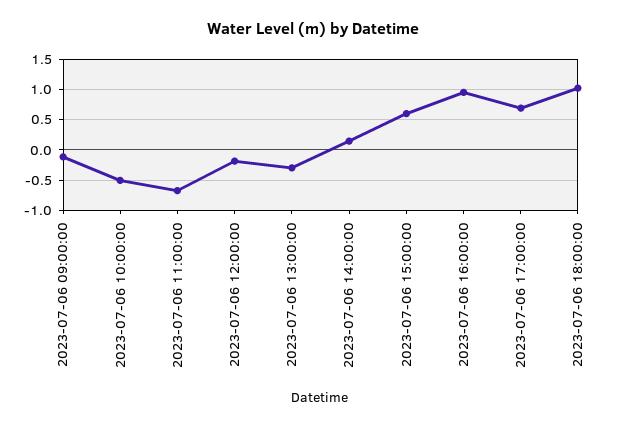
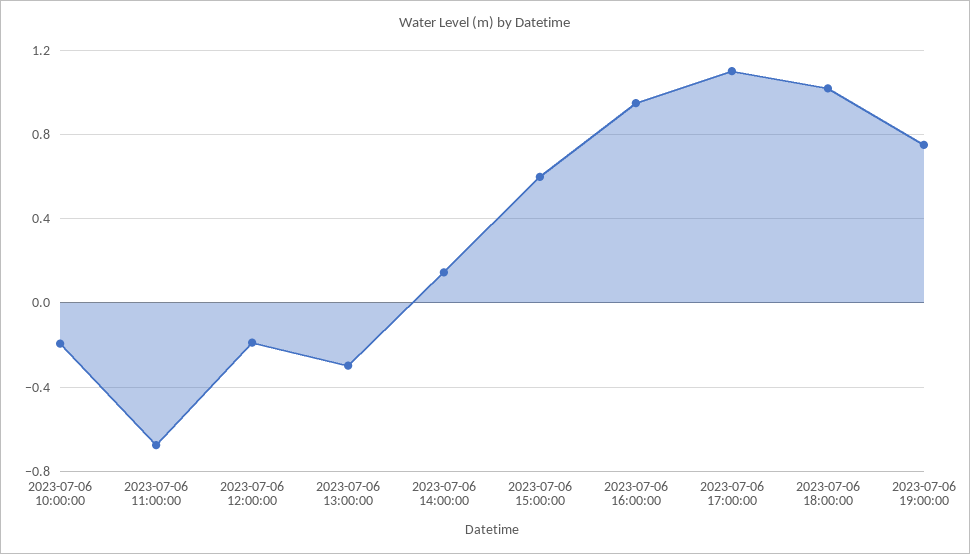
2023-07-06 09:00:00: -0.1 -> none
2023-07-06 10:00:00: -0.5 -> -0.2
2023-07-06 17:00:00: 0.7 -> 1.1
2023-07-06 19:00:00: none -> 0.75

